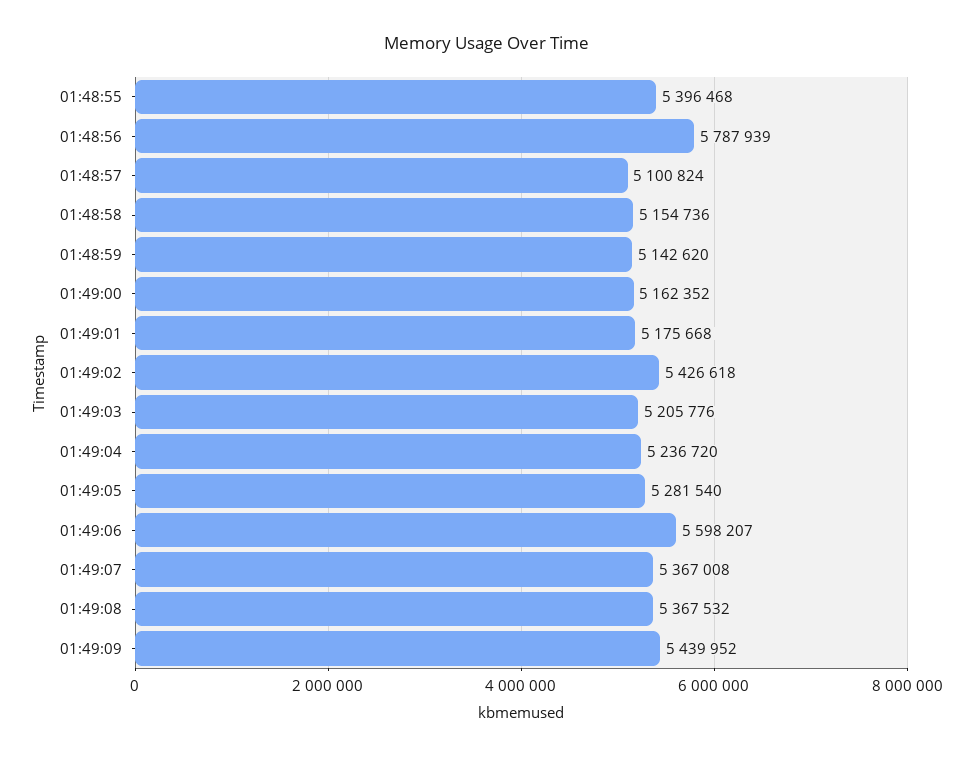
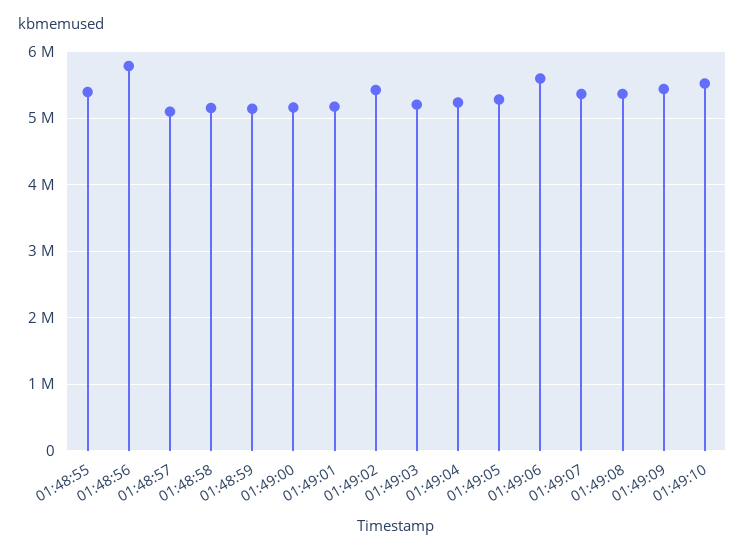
01:49:10: none -> 5500000

